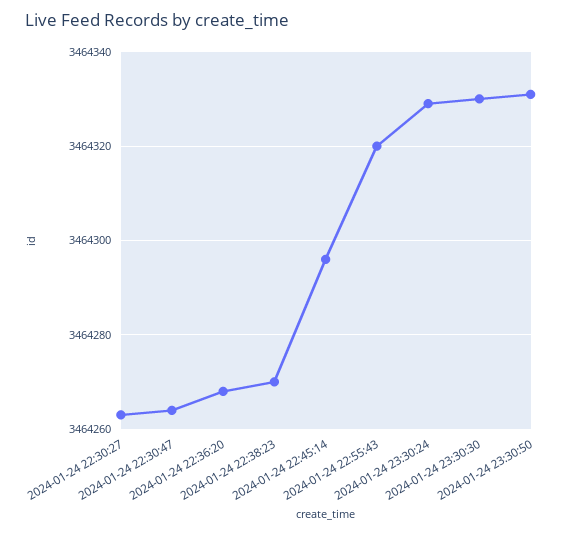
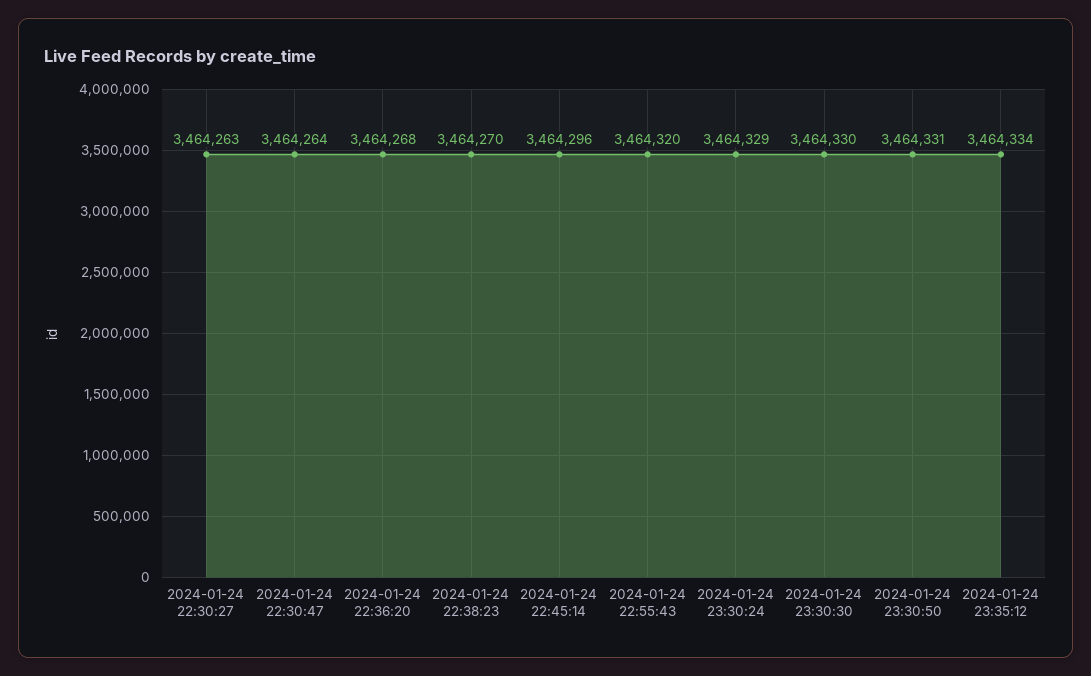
2024-01-24 23:35:12: none -> 3464334

